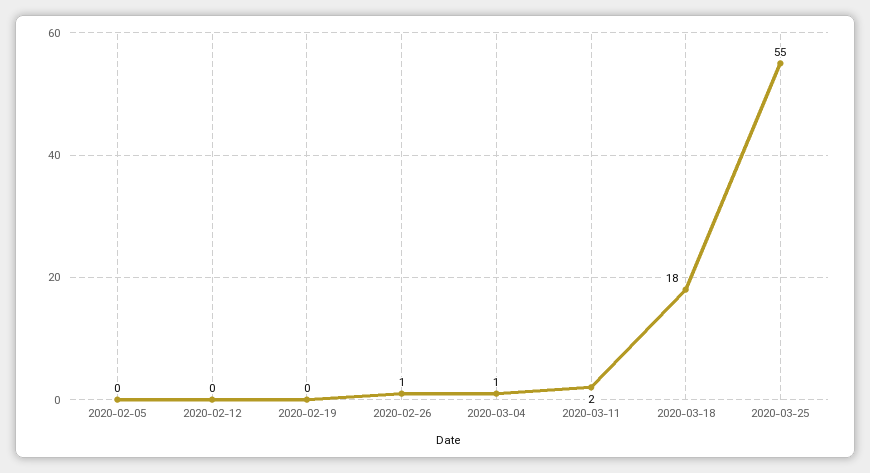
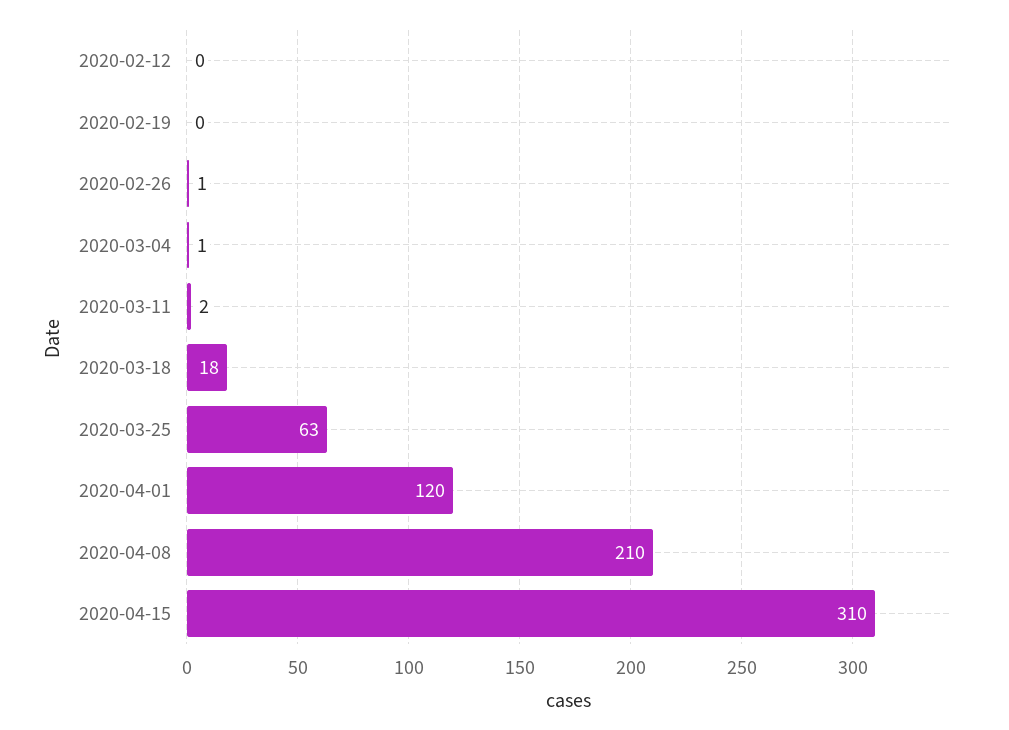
2020-02-05: 0 -> none
2020-03-25: 55 -> 63
2020-04-01: none -> 120
2020-04-08: none -> 210
2020-04-15: none -> 310

